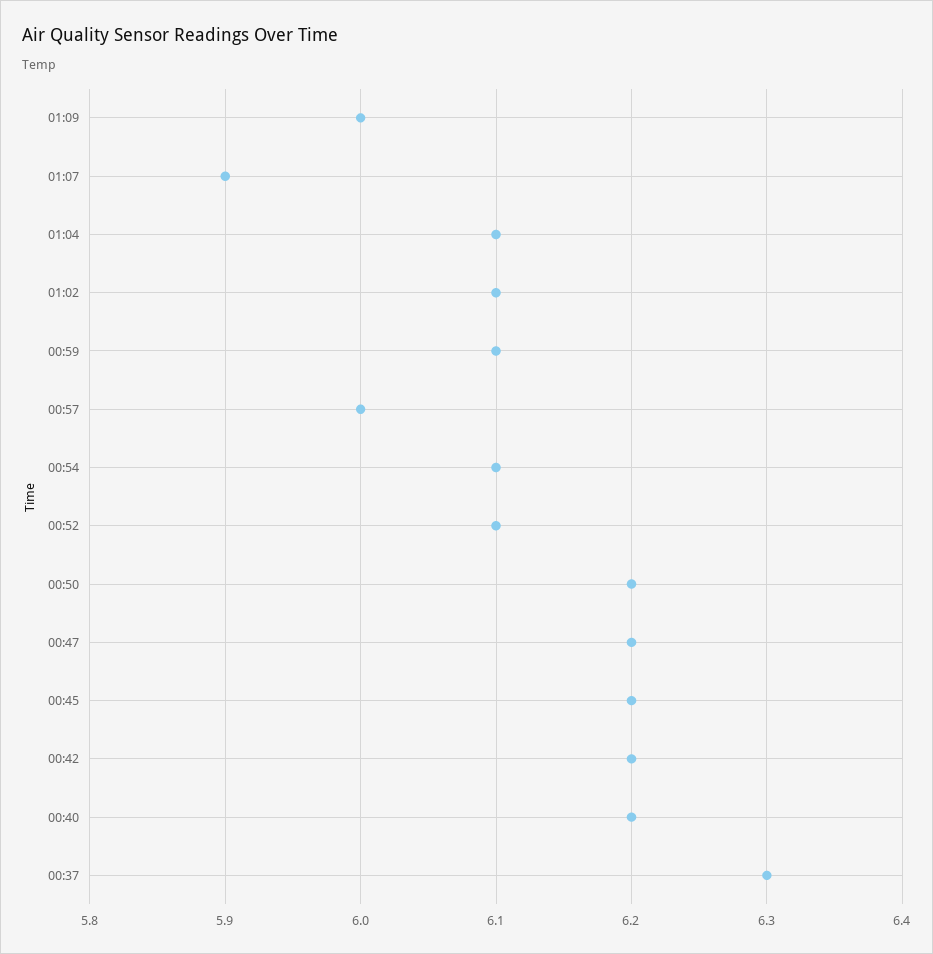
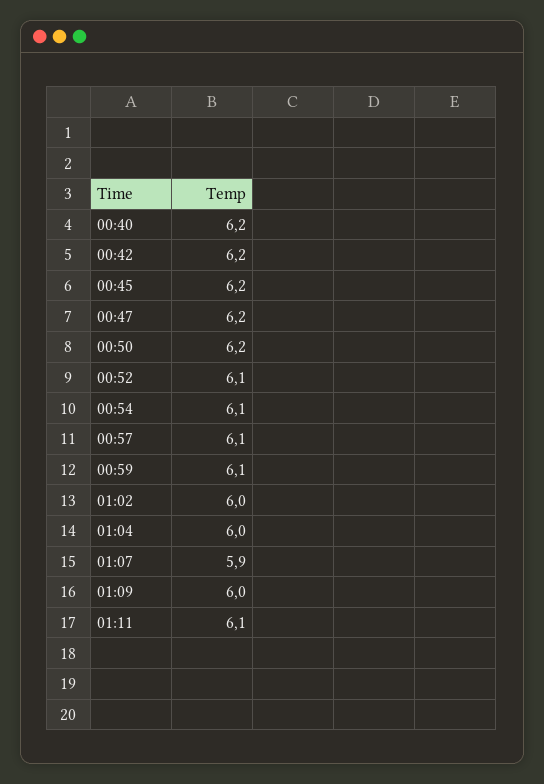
01:04: 6.1 -> 6
01:02: 6.1 -> 6
00:57: 6 -> 6.1
00:37: 6.3 -> none
01:11: none -> 6.1

